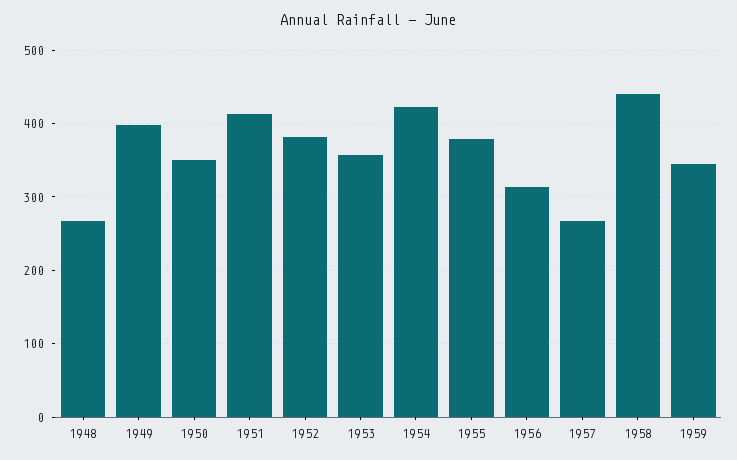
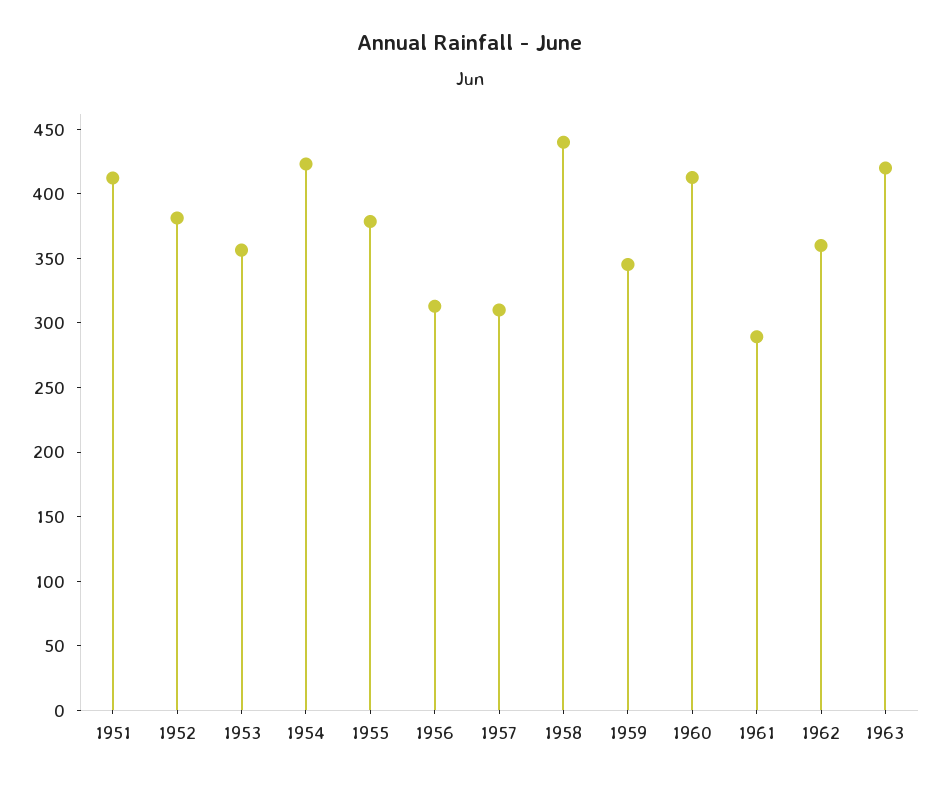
1948: 270 -> none
1949: 400 -> none
1950: 350 -> none
1957: 270 -> 310
1960: none -> 410
1961: none -> 290
1962: none -> 360
1963: none -> 420

